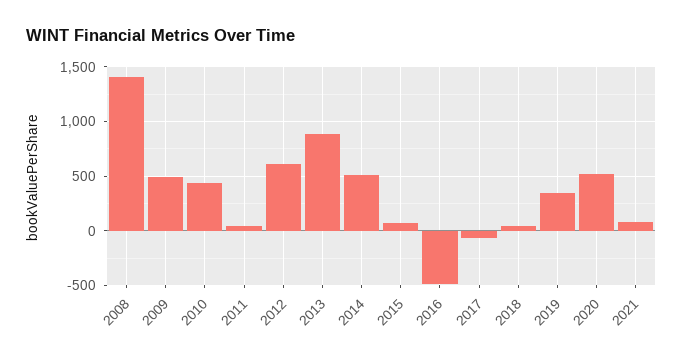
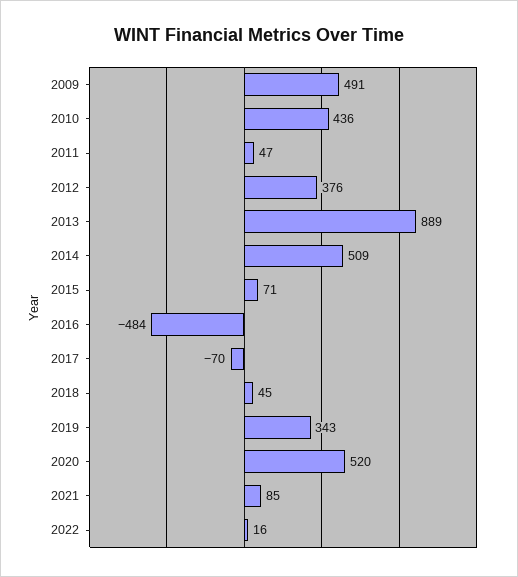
2008: 1400 -> none
2012: 600 -> 376
2022: none -> 16

